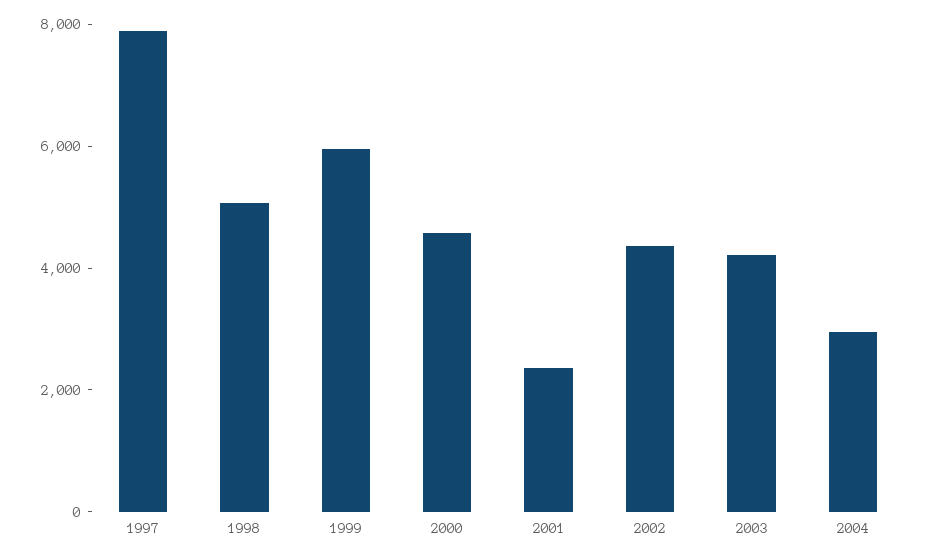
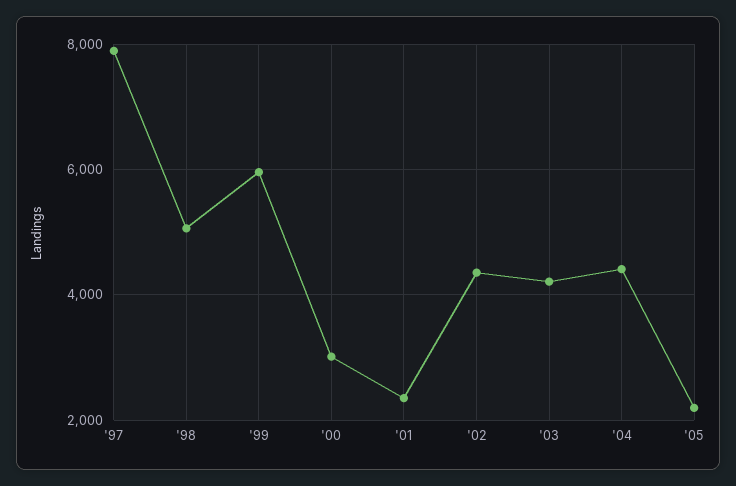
2000: 4500 -> 3000
2004: 3000 -> 4400
'05: none -> 2200

